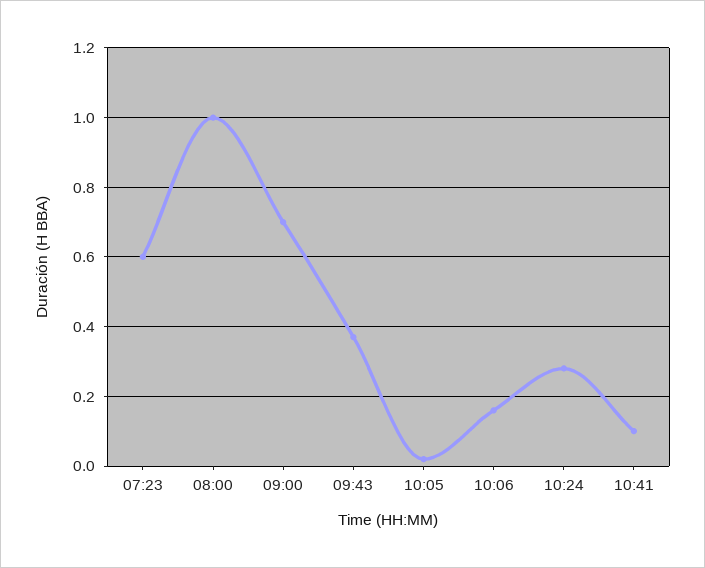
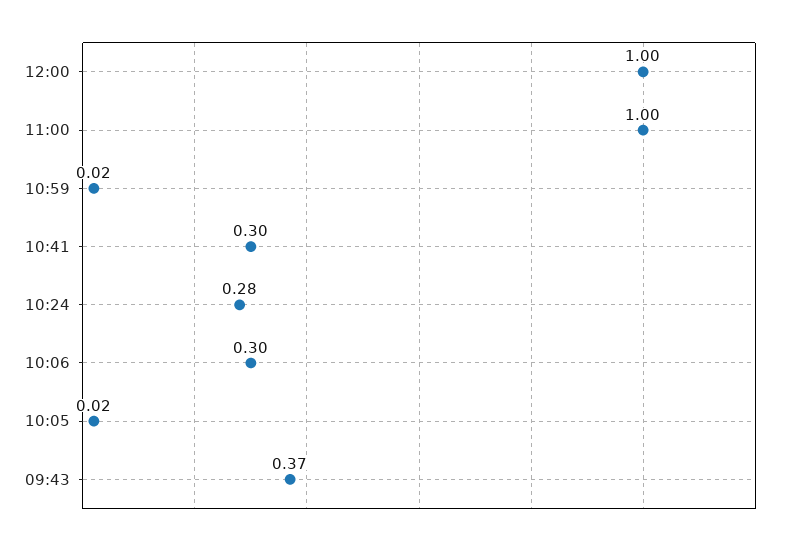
07:23: 0.6 -> none
08:00: 1 -> none
09:00: 0.7 -> none
10:06: 0.15 -> 0.3
10:41: 0.1 -> 0.3
12:00: none -> 1
11:00: none -> 1
10:59: none -> 0.02

